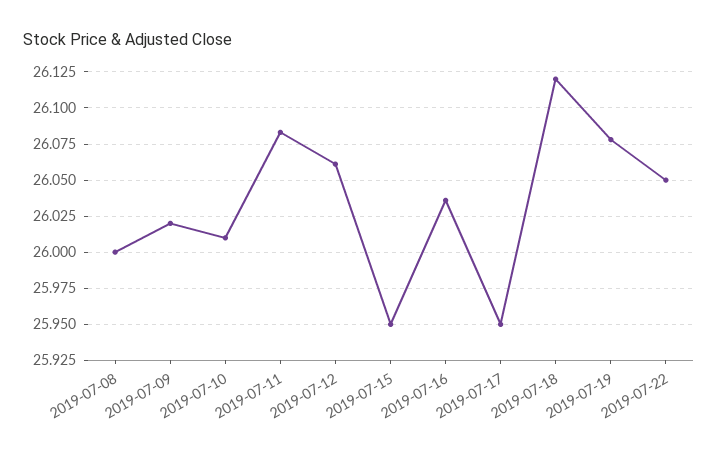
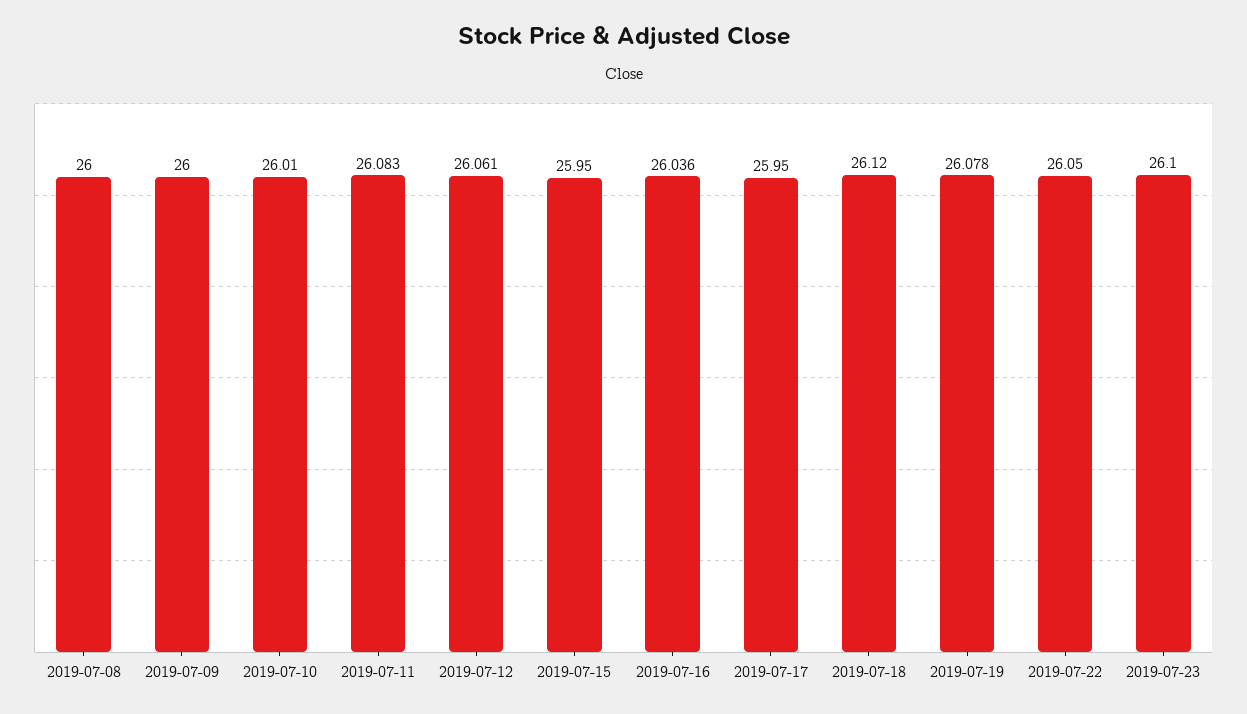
2019-07-09: 26.02 -> 26
2019-07-23: none -> 26.1

